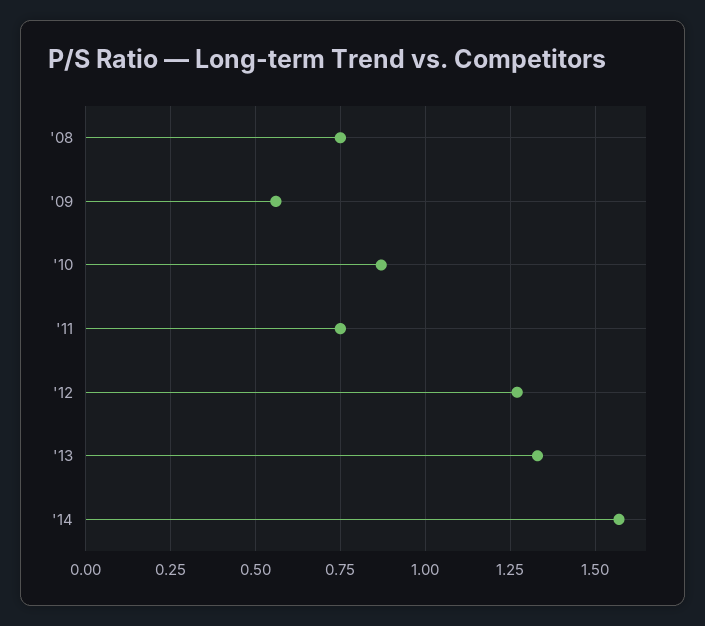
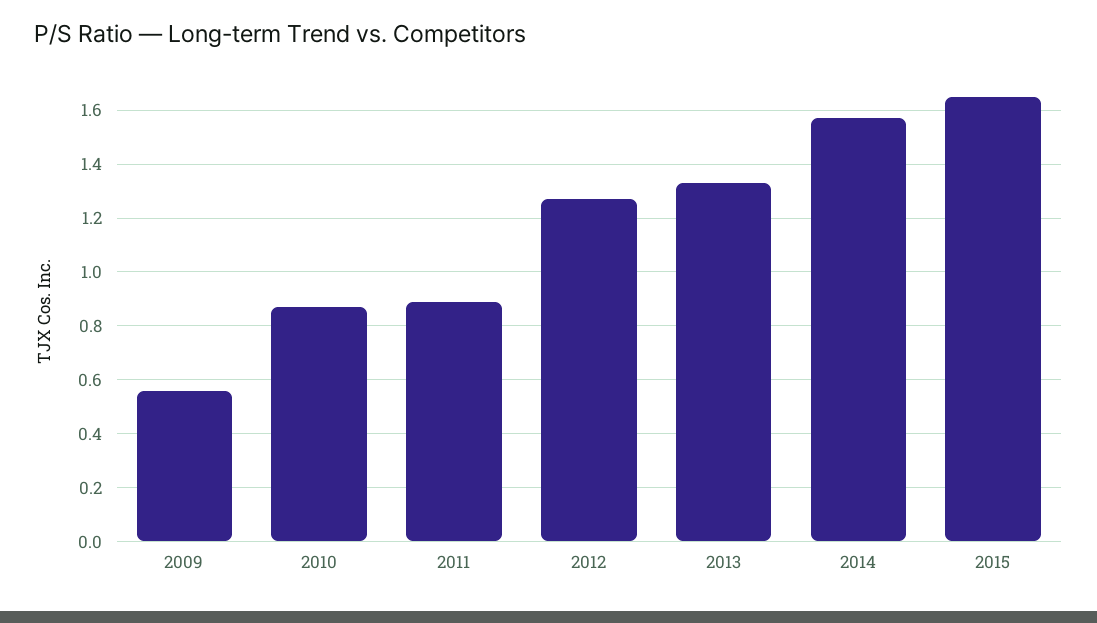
'08: 0.75 -> none
'11: 0.75 -> 0.9
2015: none -> 1.65

